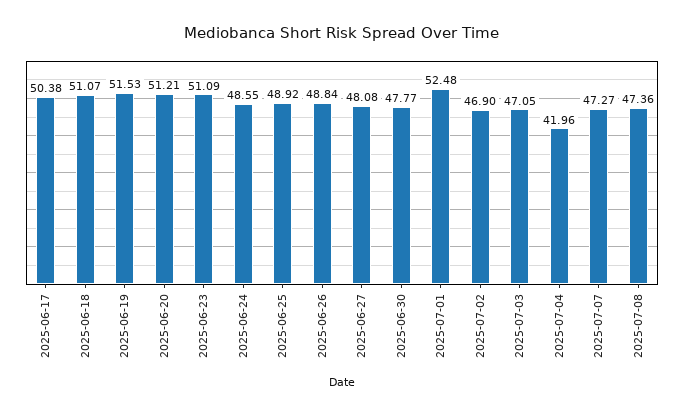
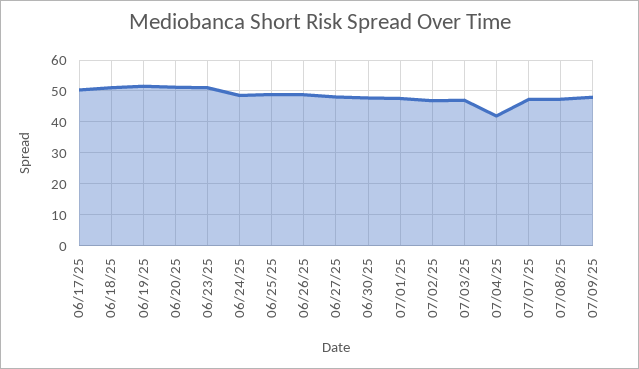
2025-07-01: 52.48 -> 48
07/09/25: none -> 48

